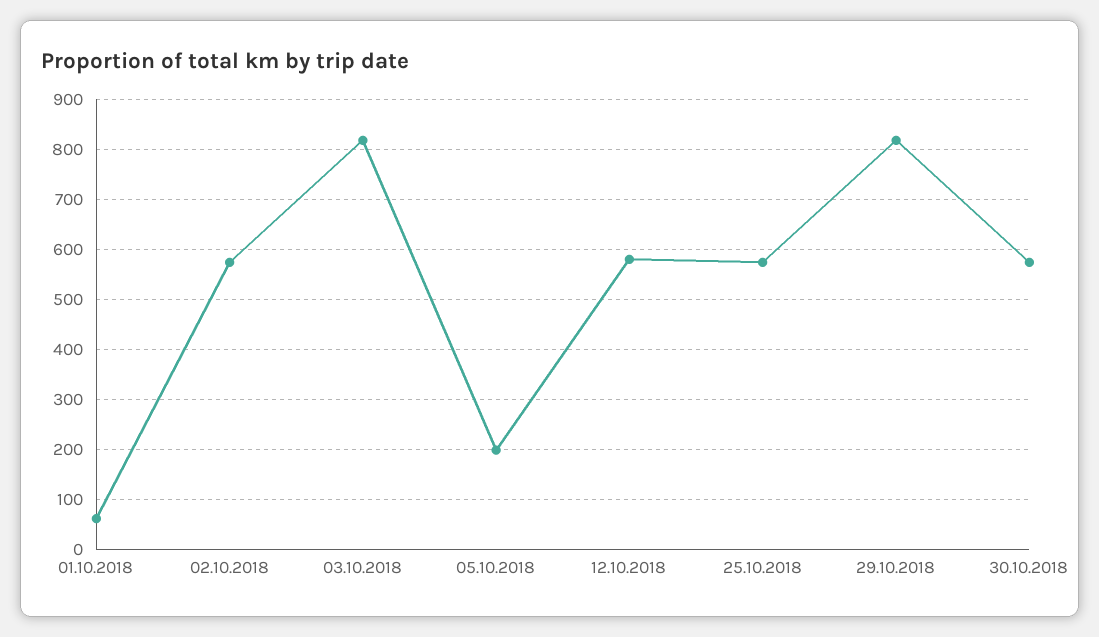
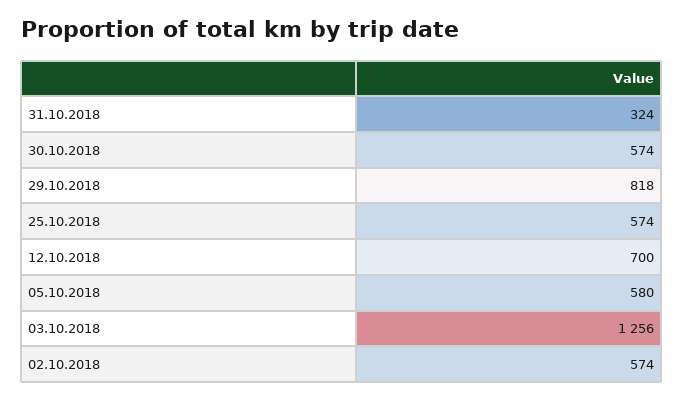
01.10.2018: 60 -> none
03.10.2018: 820 -> 1256
05.10.2018: 200 -> 580
12.10.2018: 580 -> 700
31.10.2018: none -> 324

